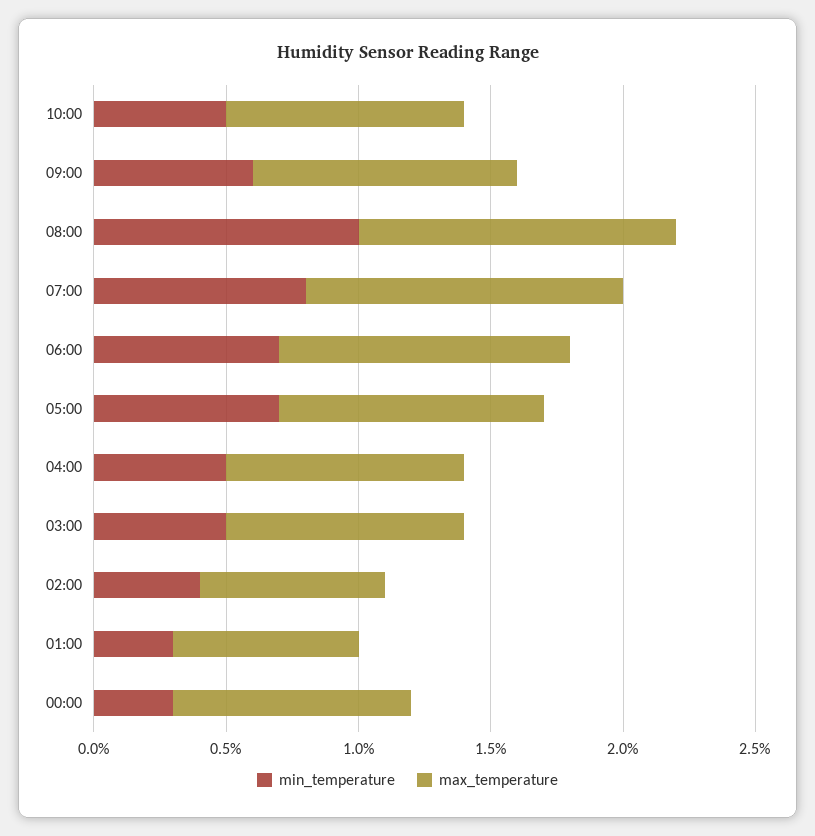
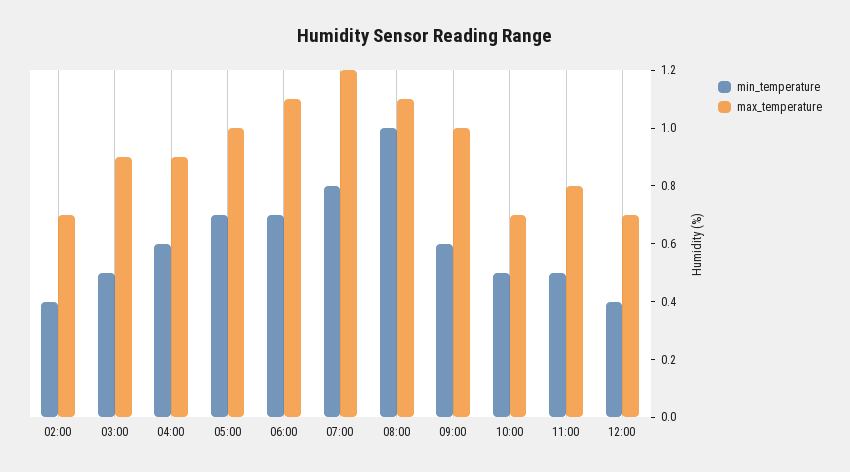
max_temperature, 10:00: 0.9 -> 0.7
max_temperature, 08:00: 1.2 -> 1.1
min_temperature, 04:00: 0.5 -> 0.6
min_temperature, 01:00: 0.3 -> none
max_temperature, 01:00: 0.7 -> none
min_temperature, 00:00: 0.3 -> none
max_temperature, 00:00: 0.9 -> none
min_temperature, 11:00: none -> 0.5
max_temperature, 11:00: none -> 0.8
min_temperature, 12:00: none -> 0.4
max_temperature, 12:00: none -> 0.7

